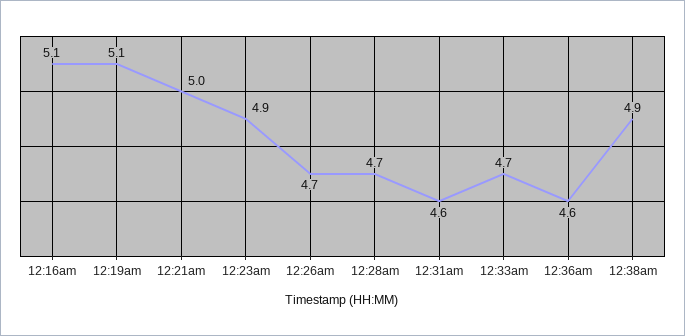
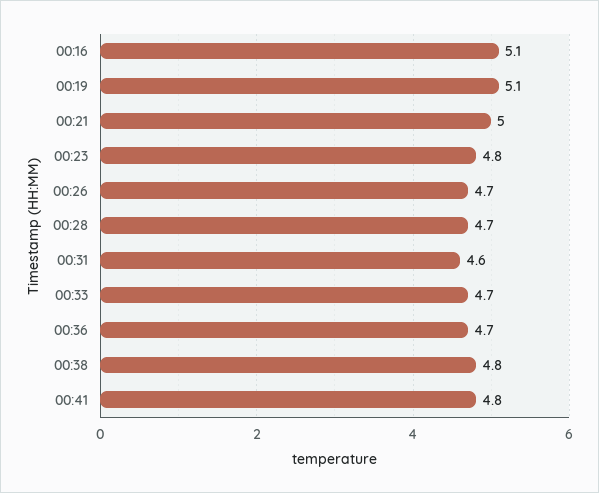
12:23am: 4.9 -> 4.8
12:36am: 4.6 -> 4.7
12:38am: 4.9 -> 4.8
00:41: none -> 4.8

